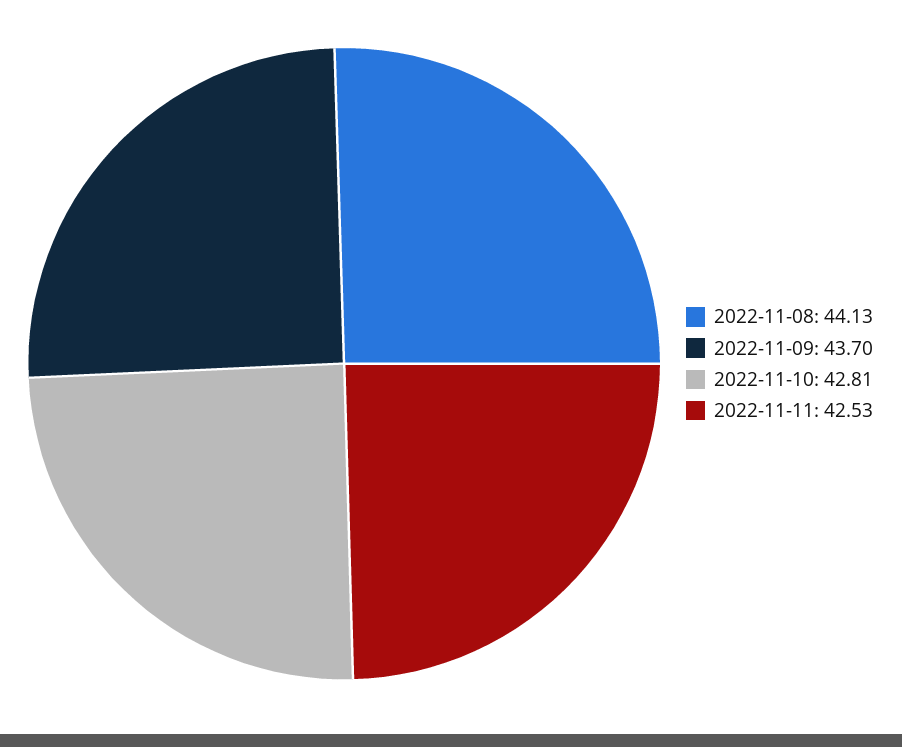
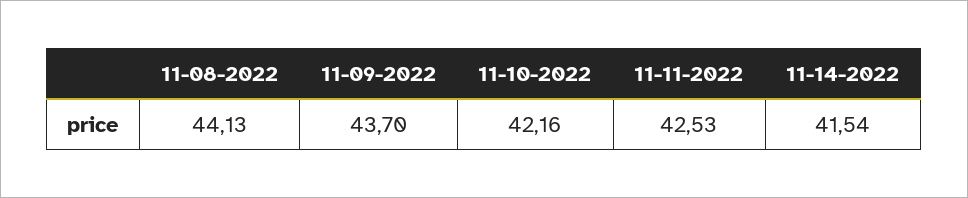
2022-11-10: 42.81 -> 42.16
11-14-2022: none -> 41.54

